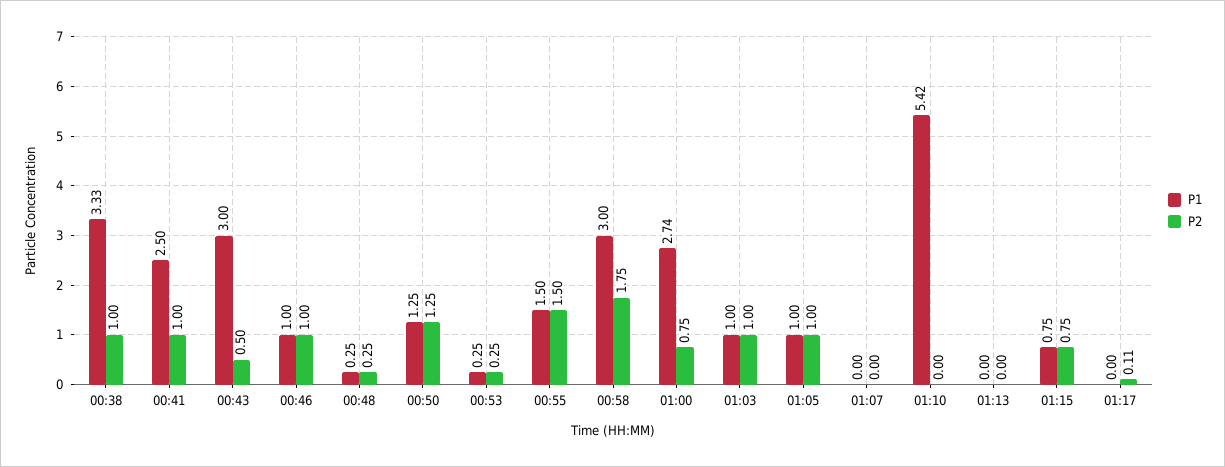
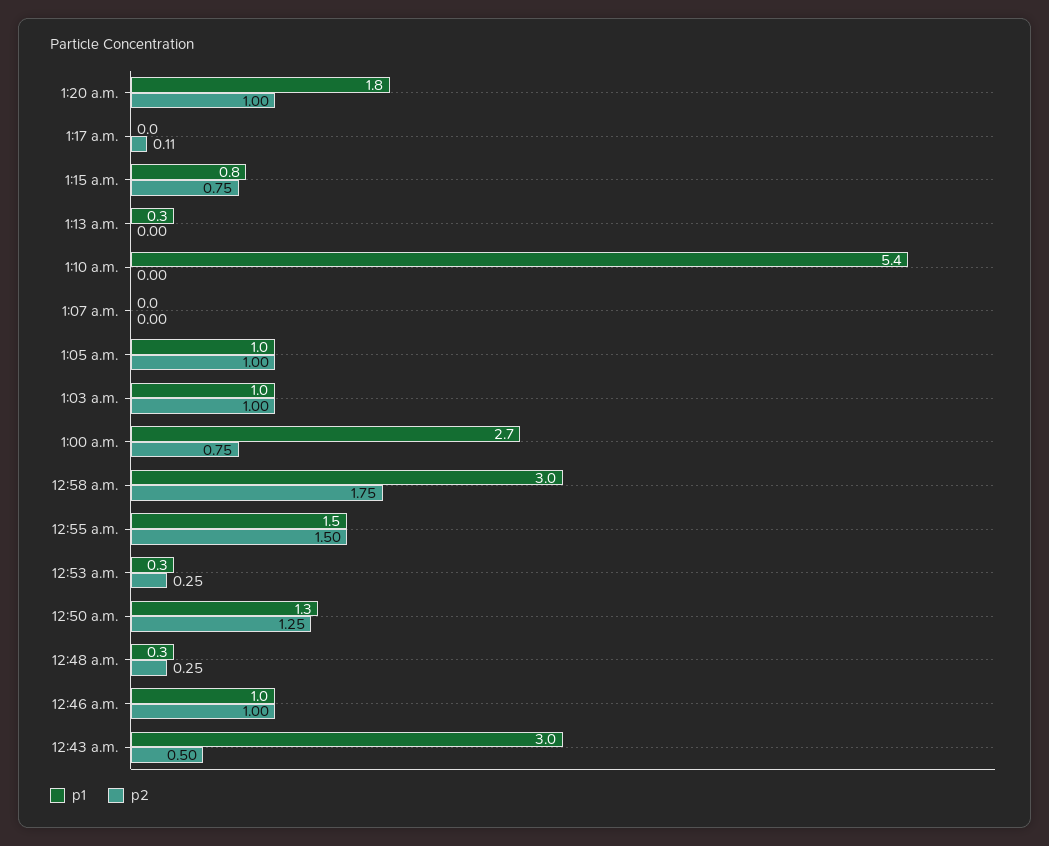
P1, 00:38: 3.33 -> none
P2, 00:38: 1 -> none
P1, 00:41: 2.5 -> none
P2, 00:41: 1 -> none
P1, 01:13: 0 -> 0.3
P1, 1:20 a.m.: none -> 1.8
P2, 1:20 a.m.: none -> 1

